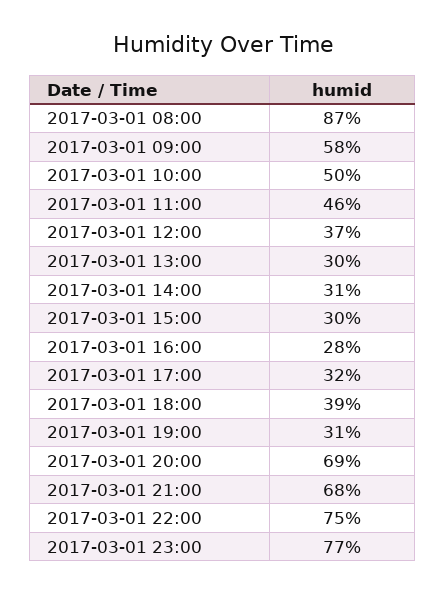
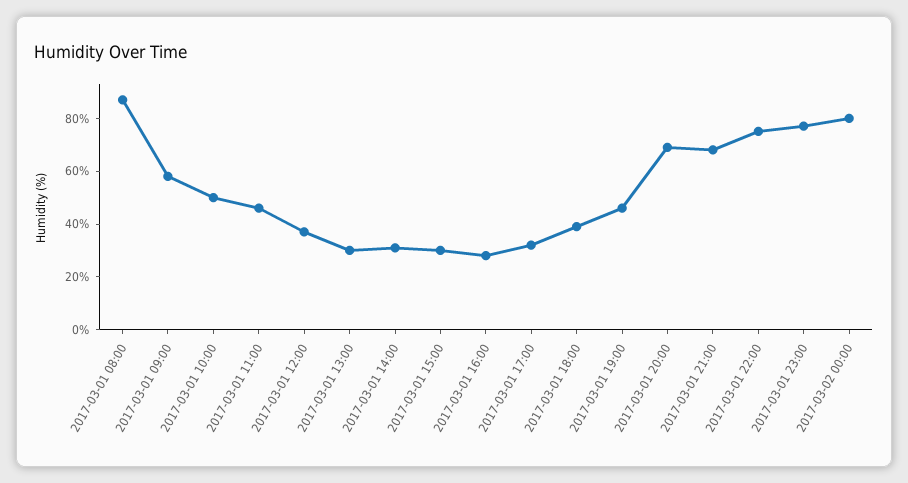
2017-03-01 19:00: 31 -> 45
2017-03-02 00:00: none -> 80

